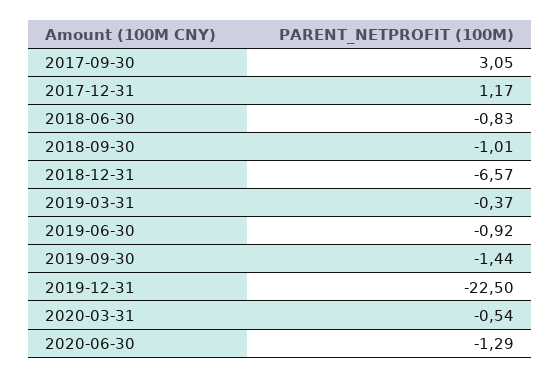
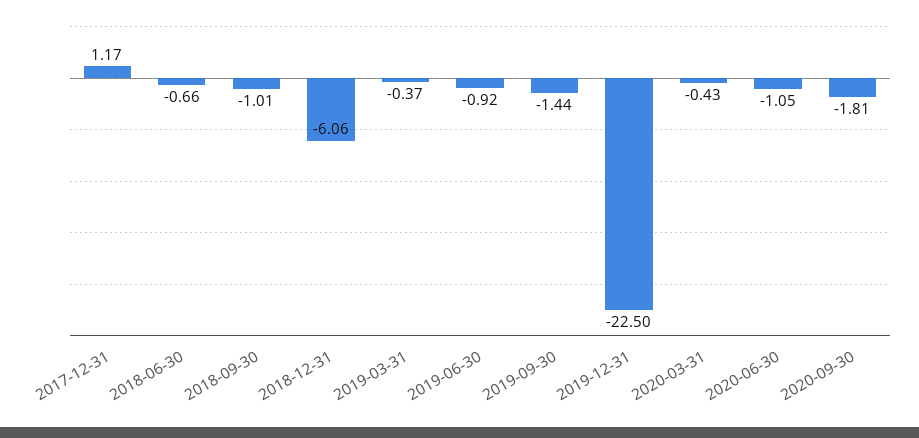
2017-09-30: 3.05 -> none
2018-06-30: -0.83 -> -0.66
2018-12-31: -6.57 -> -6.06
2020-03-31: -0.54 -> -0.43
2020-06-30: -1.29 -> -1.05
2020-09-30: none -> -1.81

